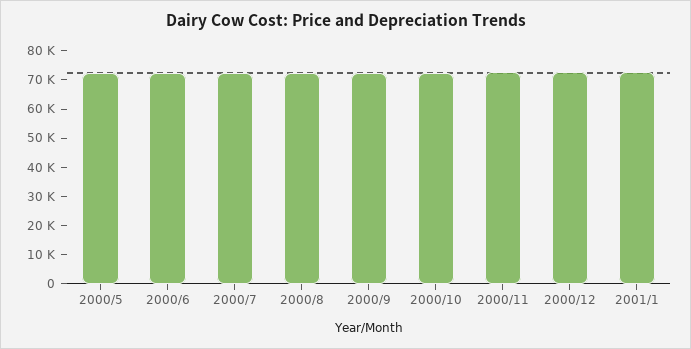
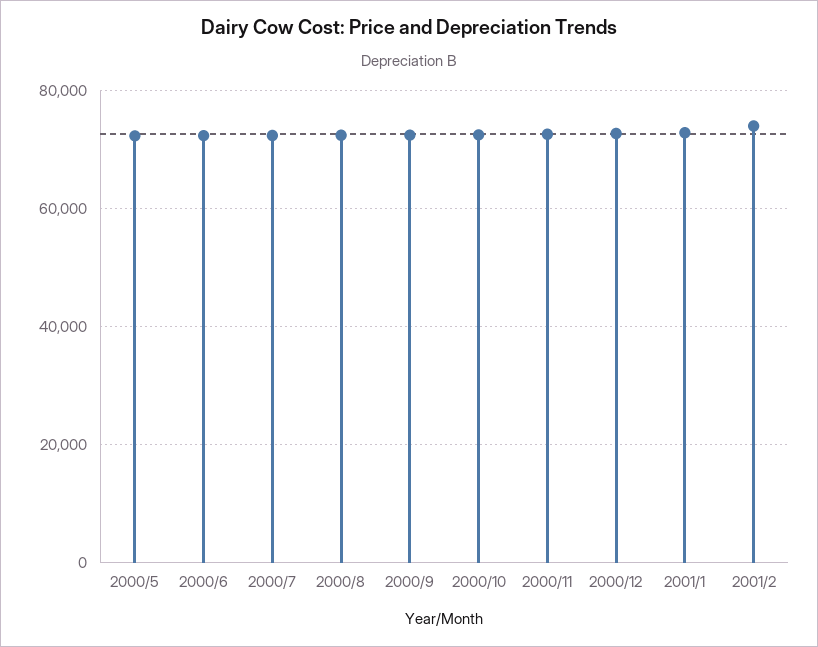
2001/2: none -> 74000

